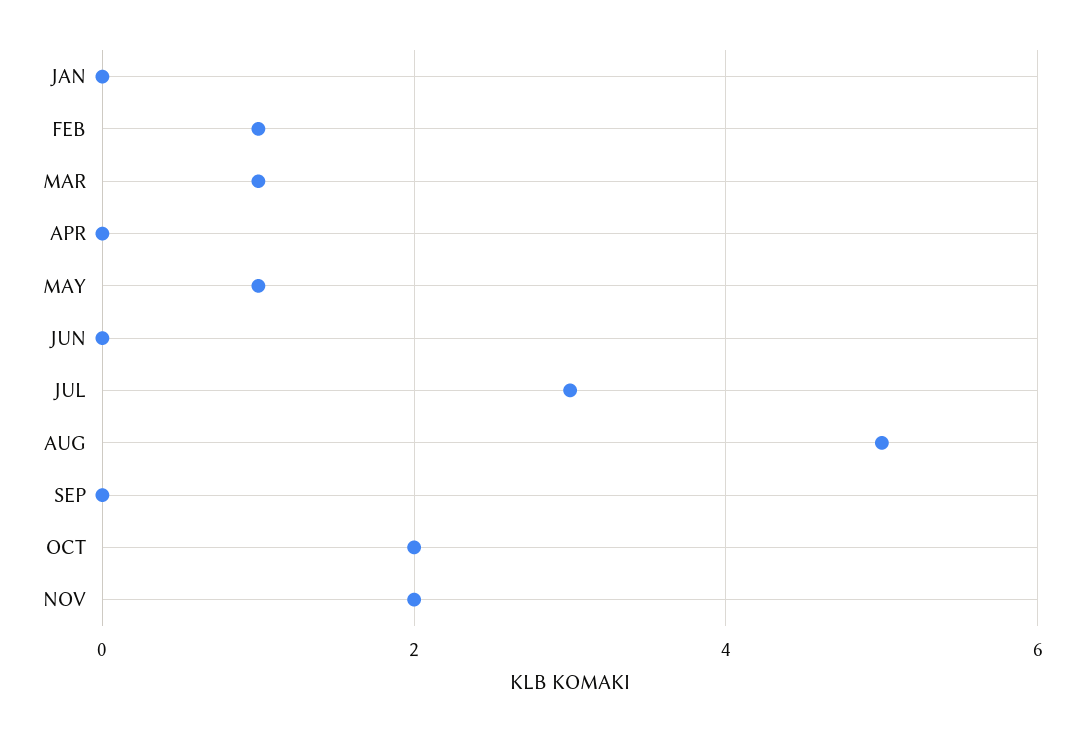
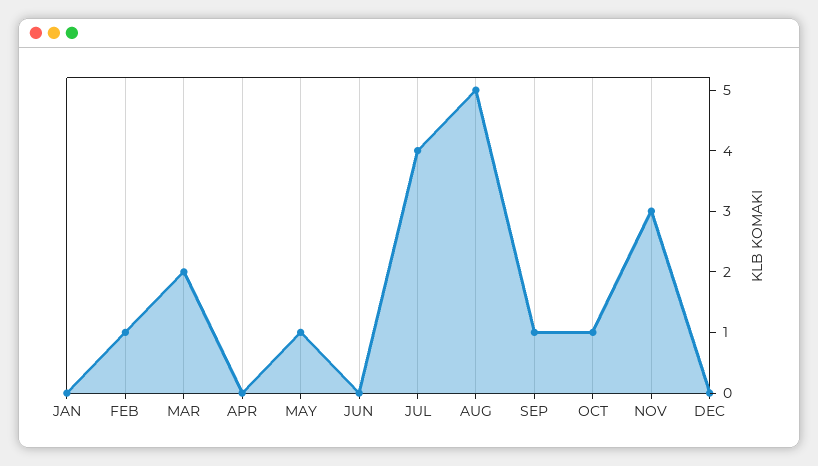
MAR: 1 -> 2
JUL: 3 -> 4
SEP: 0 -> 1
OCT: 2 -> 1
NOV: 2 -> 3
DEC: none -> 0

